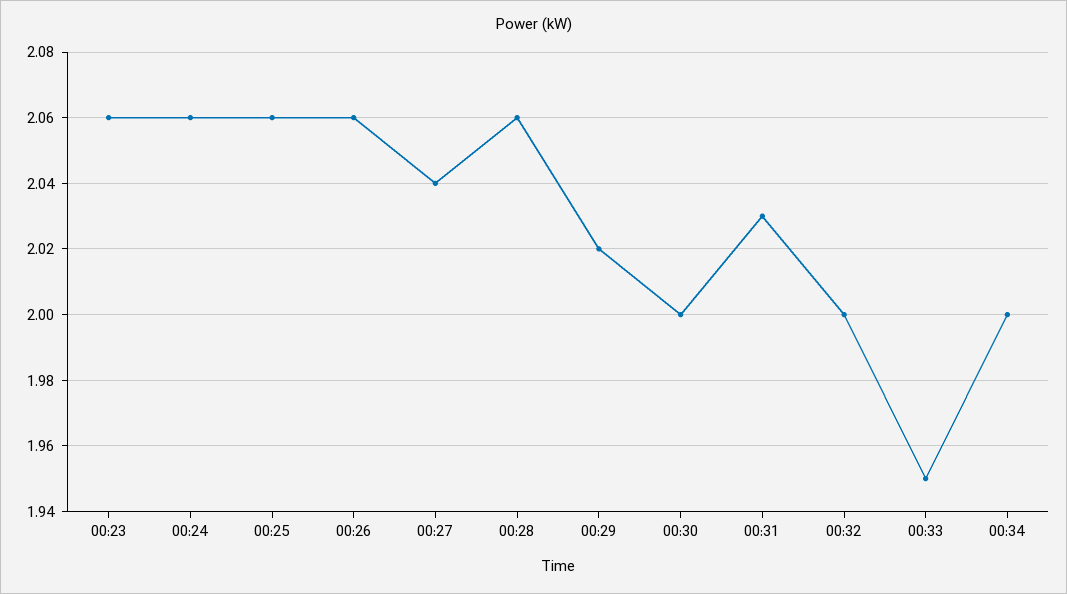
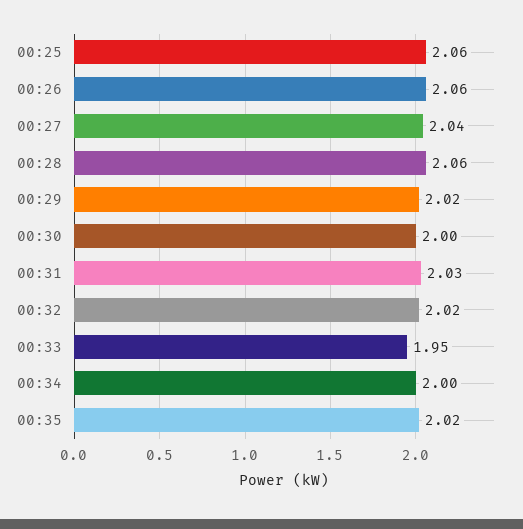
00:23: 2.06 -> none
00:24: 2.06 -> none
00:32: 2 -> 2.02
00:35: none -> 2.02

